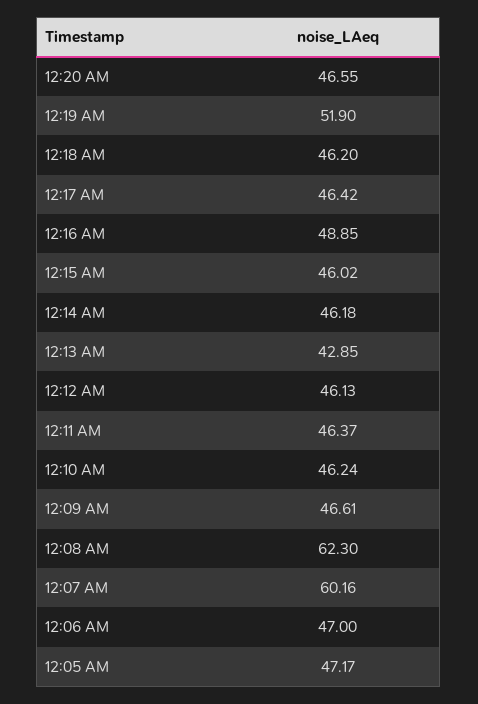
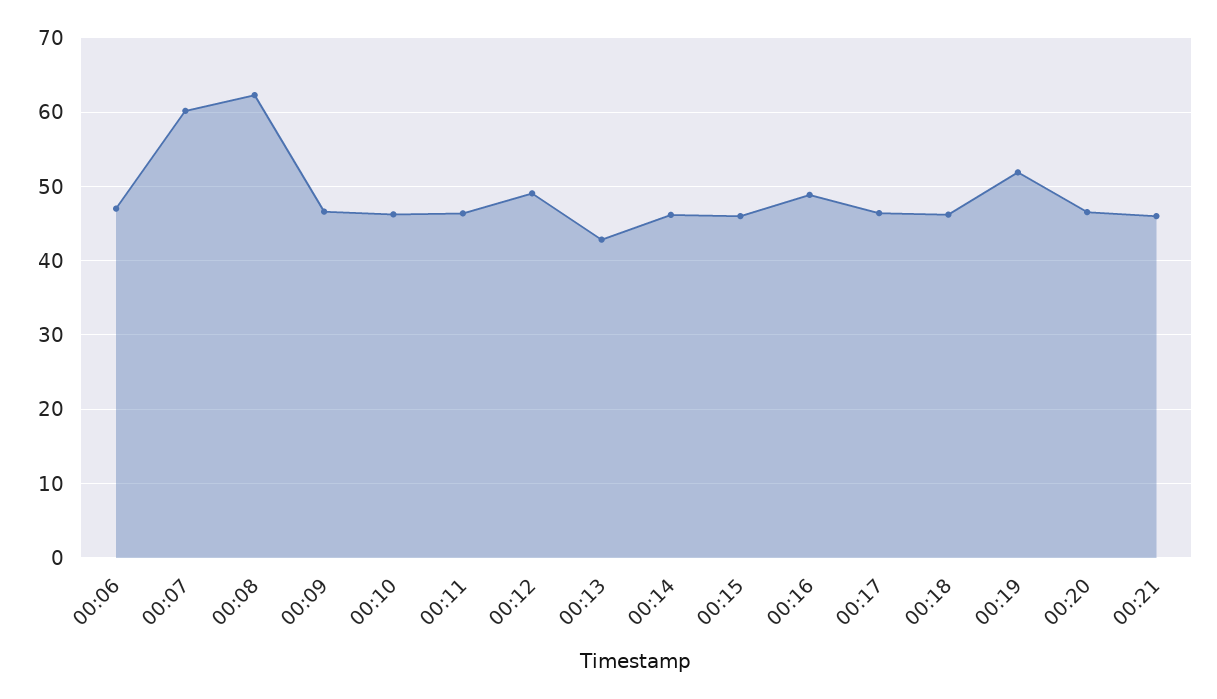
12:12 AM: 46.13 -> 49
12:05 AM: 47.17 -> none
00:21: none -> 46

